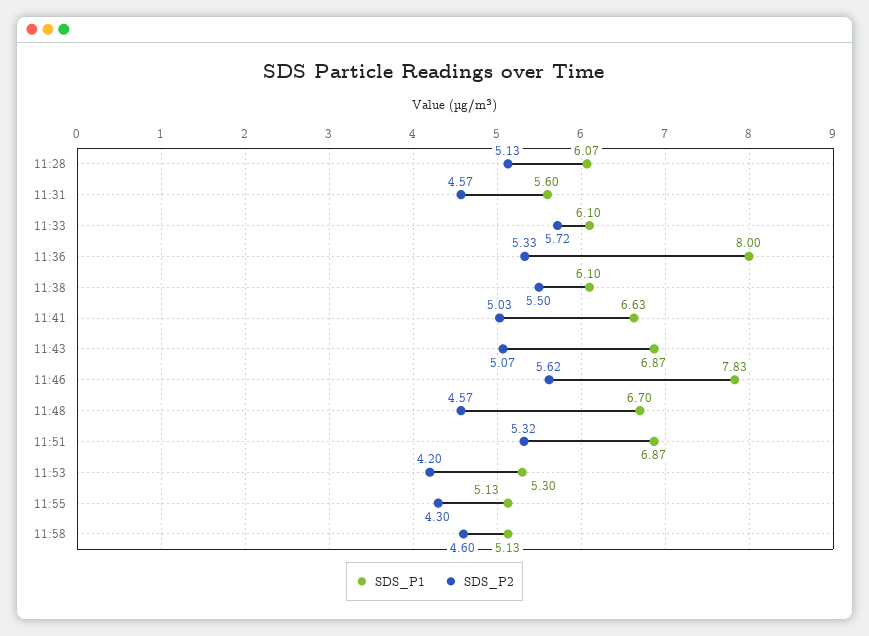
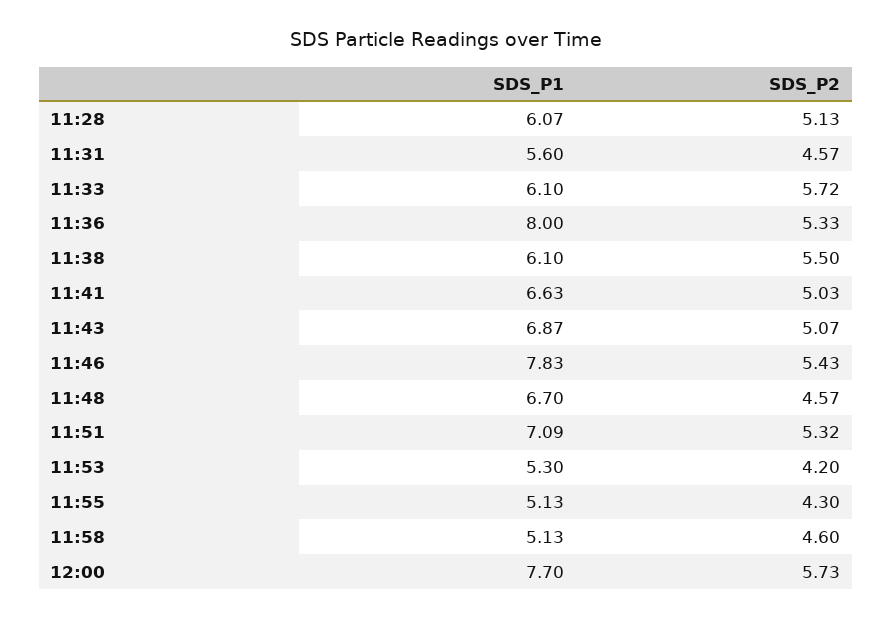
SDS_P2, 11:46: 5.62 -> 5.43
SDS_P1, 11:51: 6.87 -> 7.09
SDS_P1, 12:00: none -> 7.7
SDS_P2, 12:00: none -> 5.73

